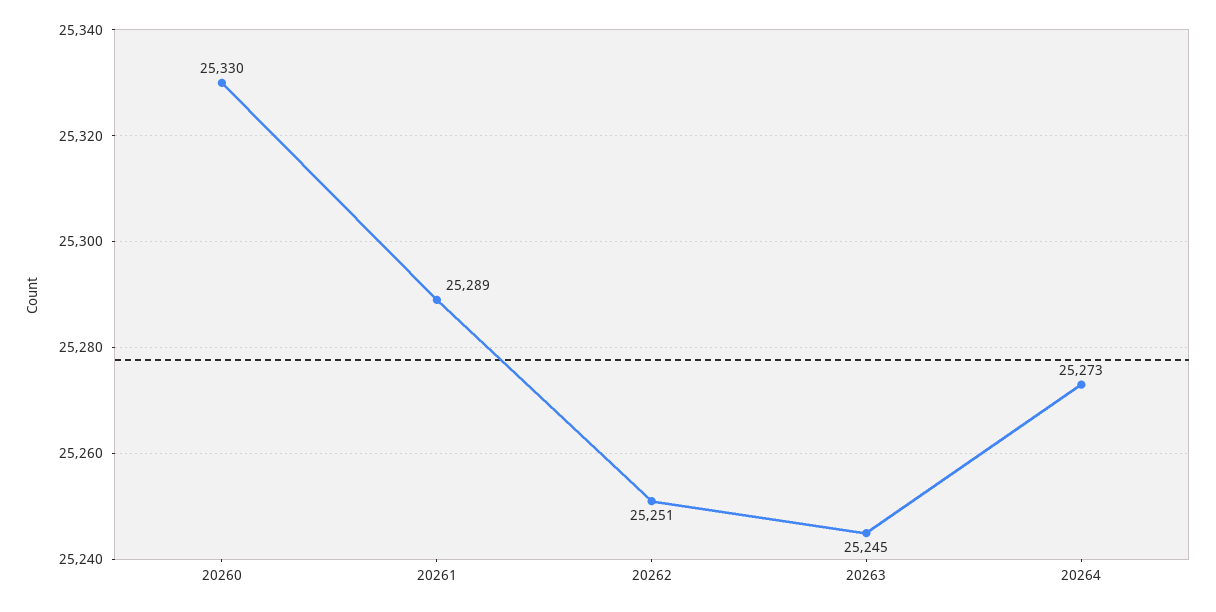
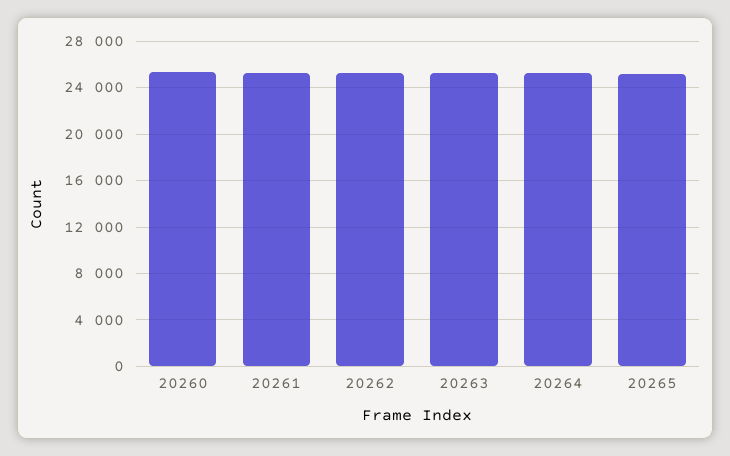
20265: none -> 25000

